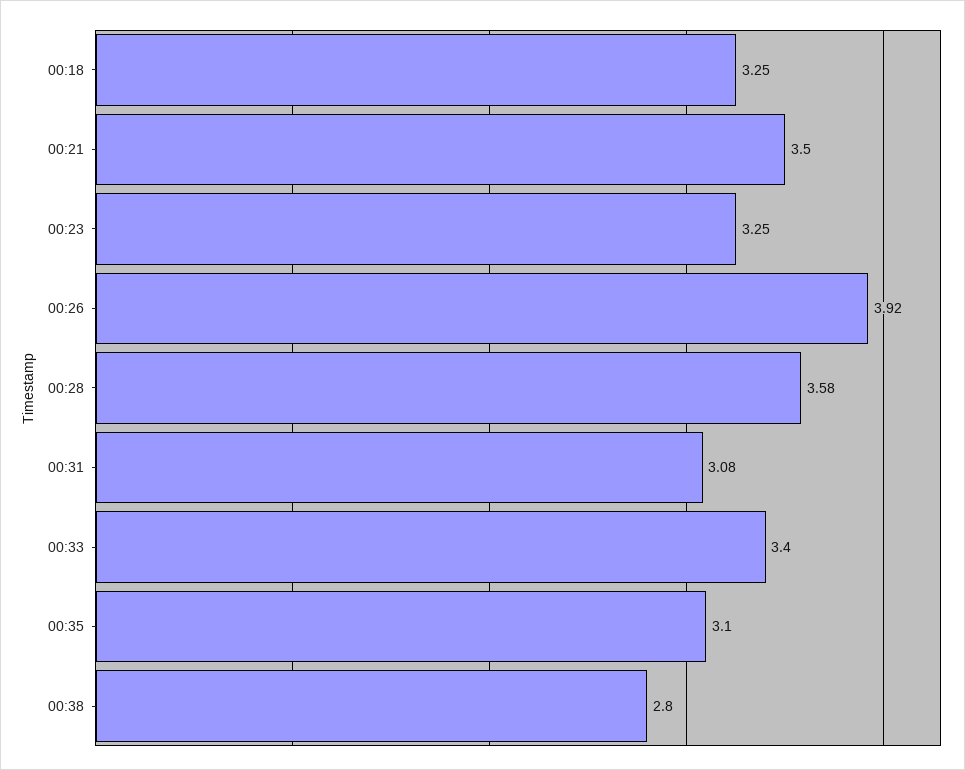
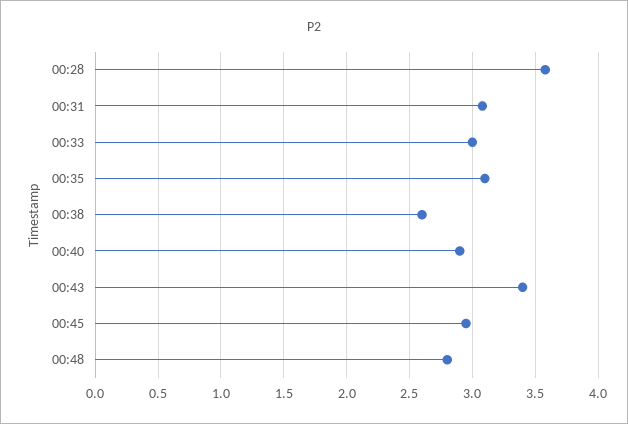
00:18: 3.25 -> none
00:21: 3.5 -> none
00:23: 3.25 -> none
00:26: 3.92 -> none
00:33: 3.4 -> 3
00:38: 2.8 -> 2.6
00:40: none -> 2.9
00:43: none -> 3.4
00:45: none -> 2.95
00:48: none -> 2.8

